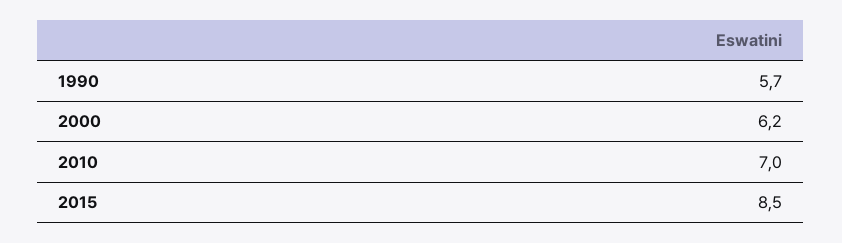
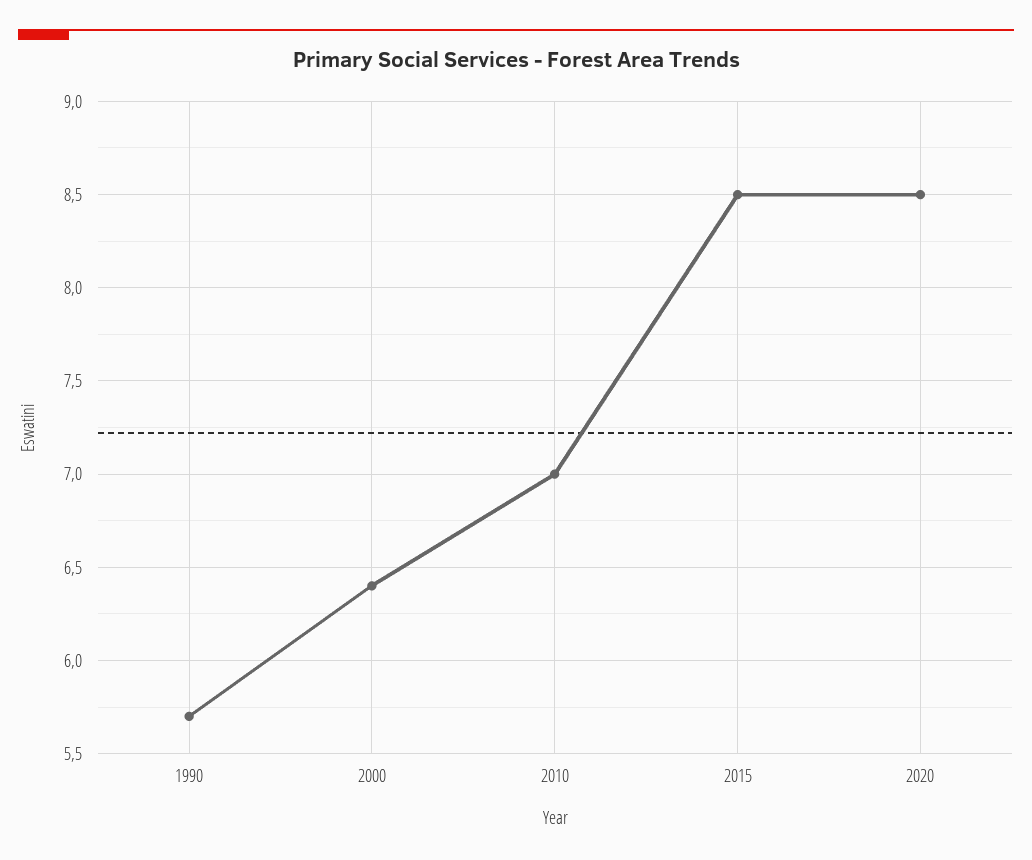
2000: 6.2 -> 6.4
2020: none -> 8.5

